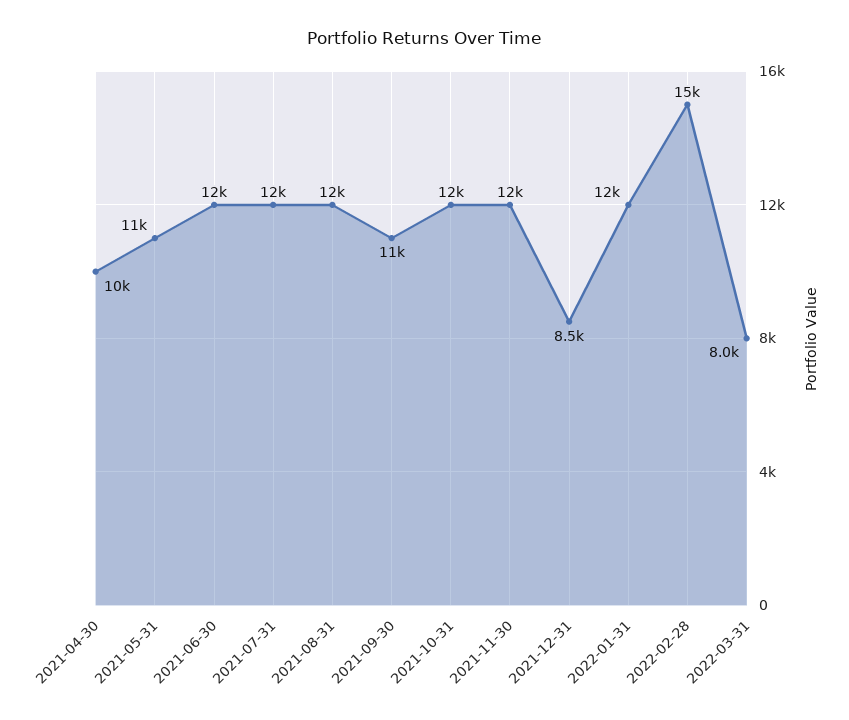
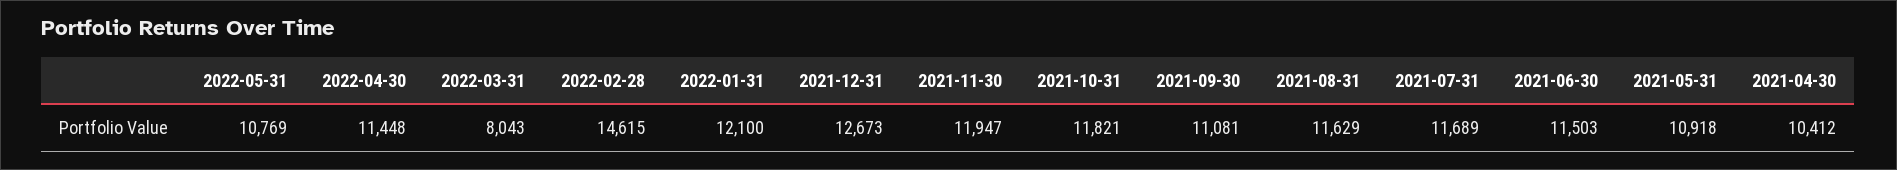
2021-12-31: 8500 -> 12673
2022-05-31: none -> 10769
2022-04-30: none -> 11448

